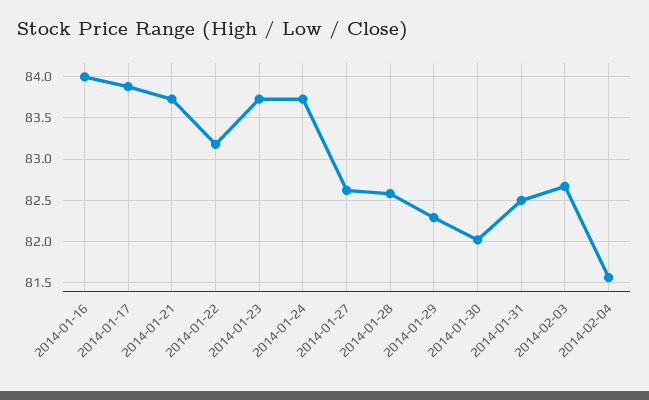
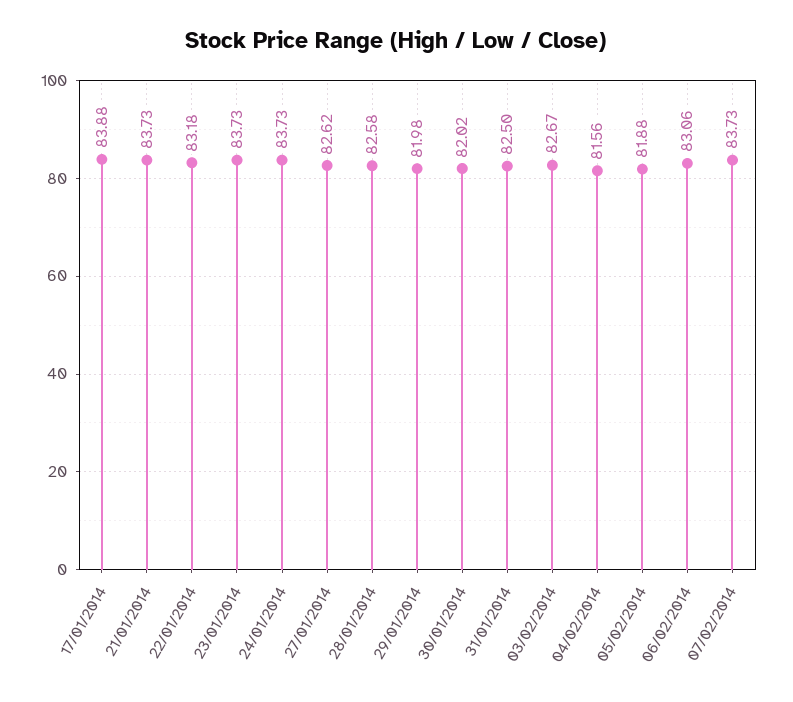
2014-01-16: 84 -> none
2014-01-29: 82.3 -> 81.98
05/02/2014: none -> 81.88
06/02/2014: none -> 83.06
07/02/2014: none -> 83.73

